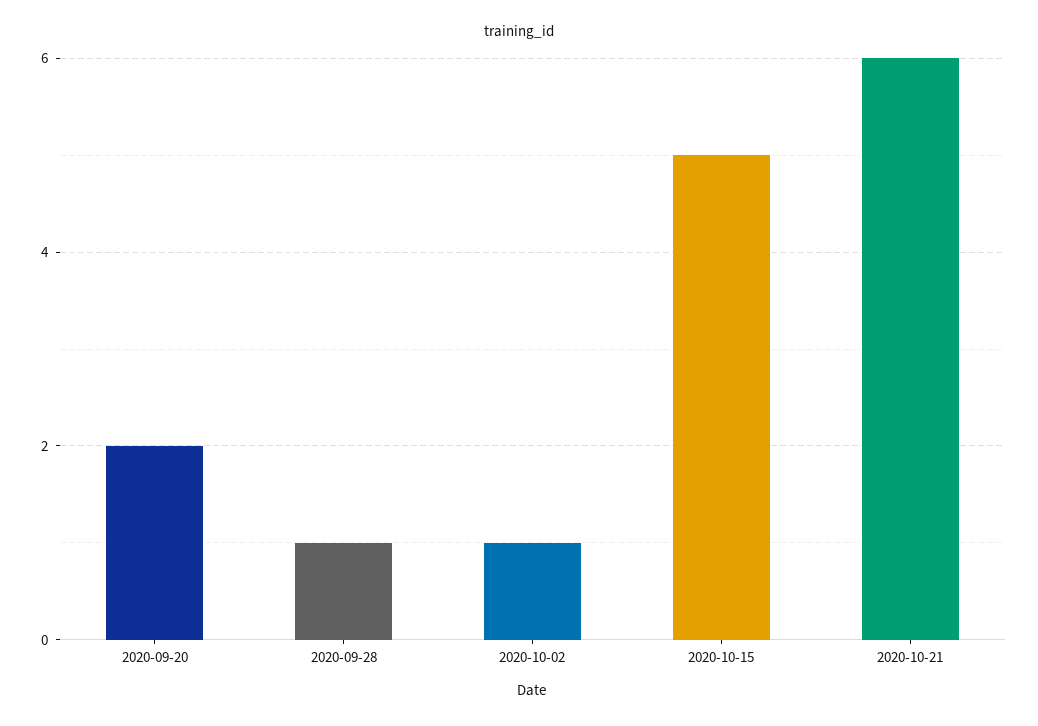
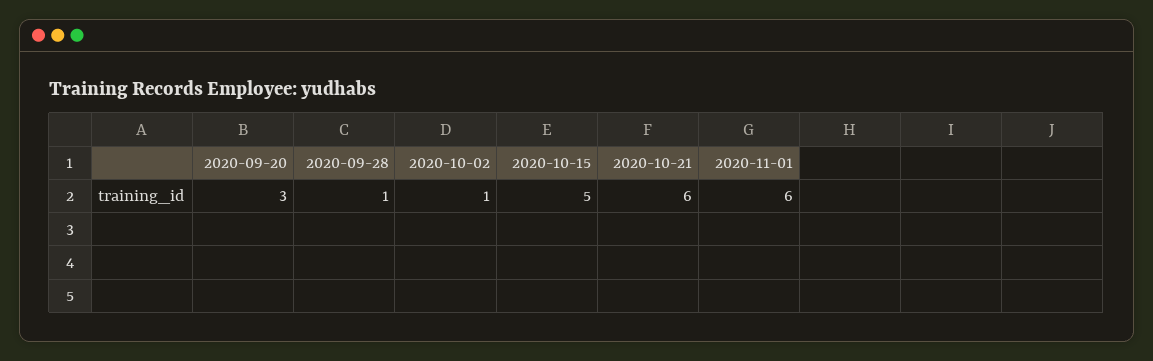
2020-09-20: 2 -> 3
2020-11-01: none -> 6

